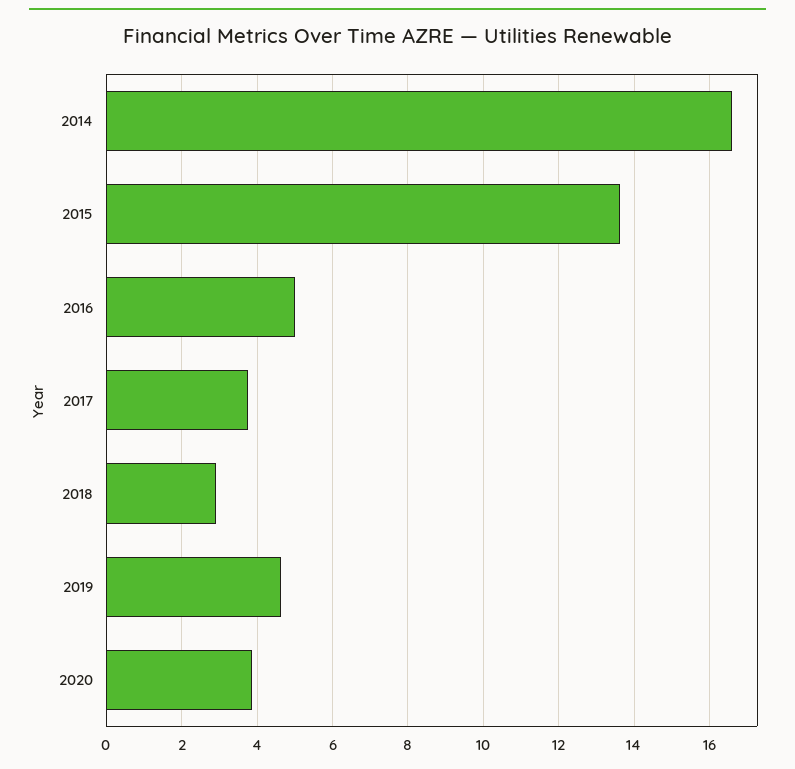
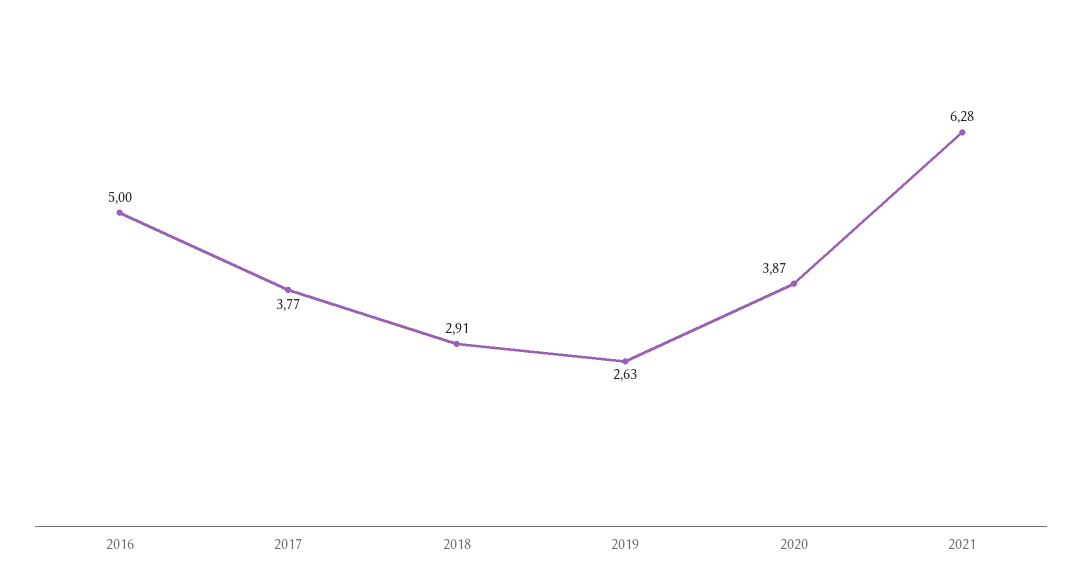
2014: 16.6 -> none
2015: 13.6 -> none
2019: 4.6 -> 2.63
2021: none -> 6.28

